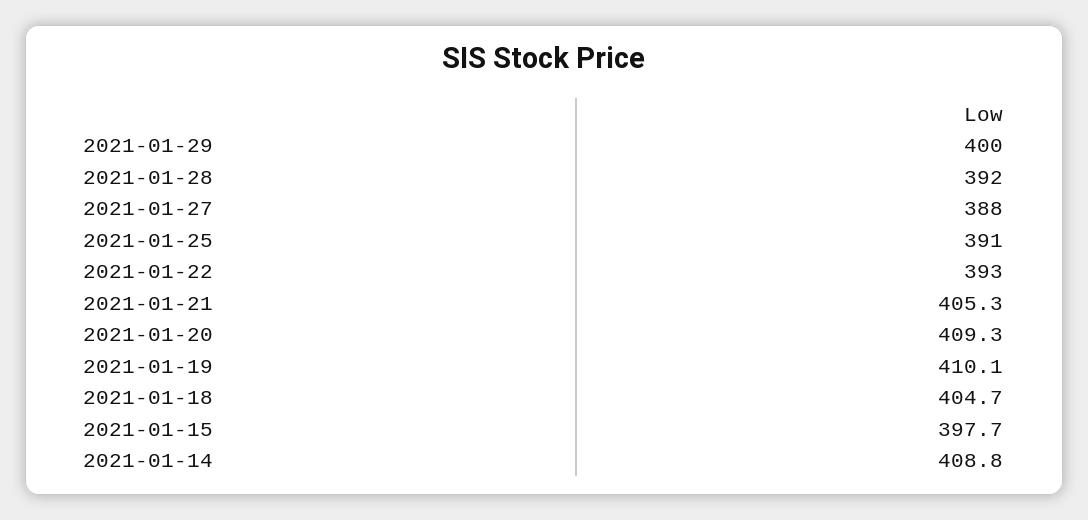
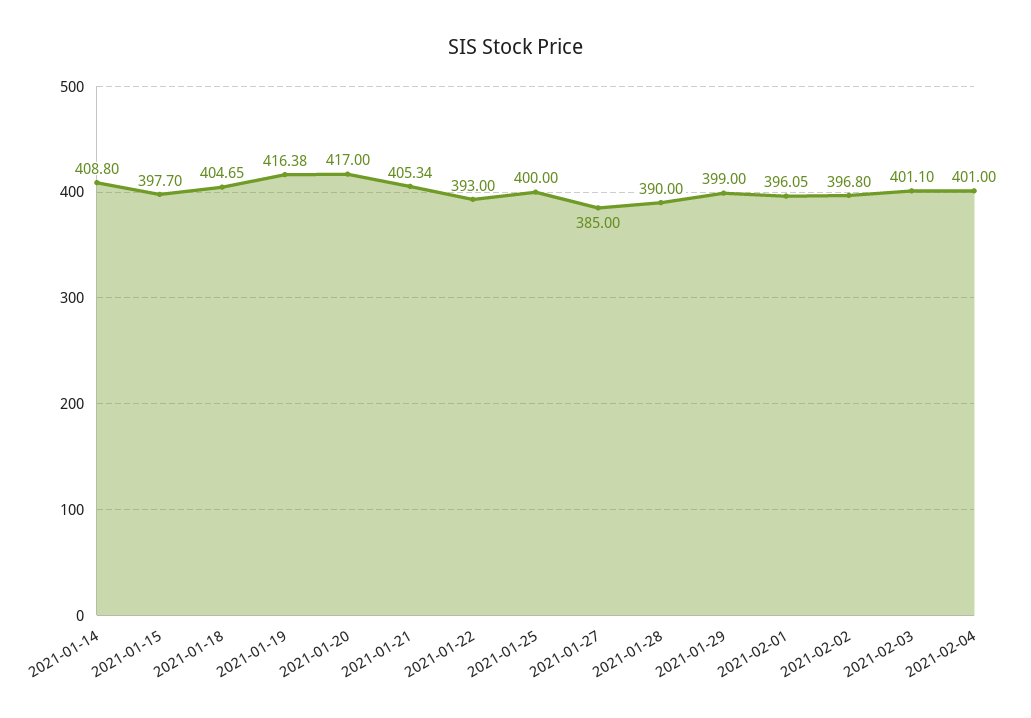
2021-01-29: 400 -> 399
2021-01-28: 392 -> 390
2021-01-27: 388 -> 385
2021-01-25: 391 -> 400
2021-01-20: 409.3 -> 417
2021-01-19: 410.1 -> 416.38
2021-02-01: none -> 396.05
2021-02-02: none -> 396.8
2021-02-03: none -> 401.1
2021-02-04: none -> 401

